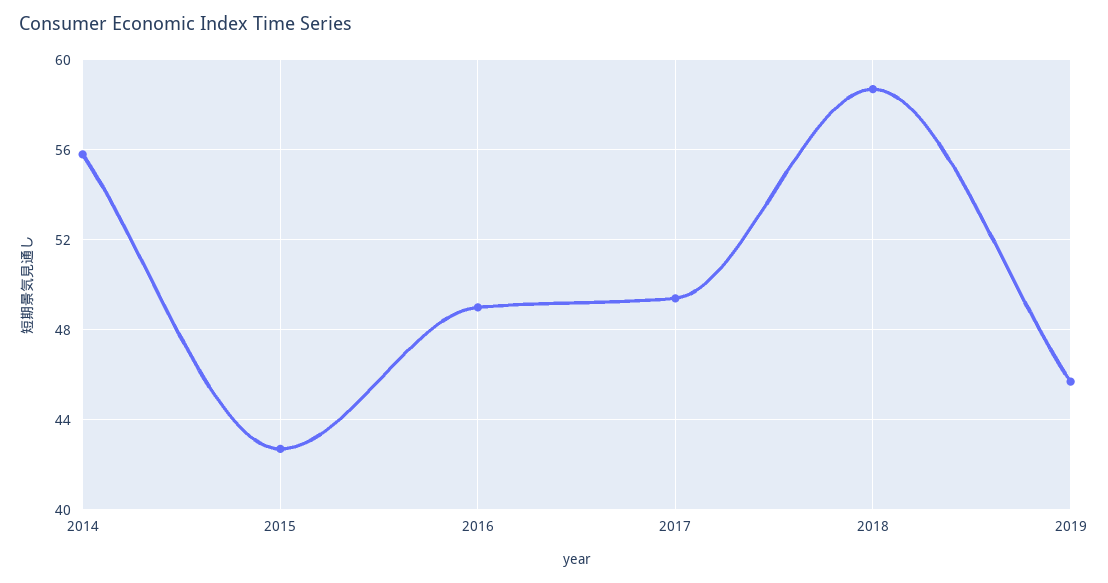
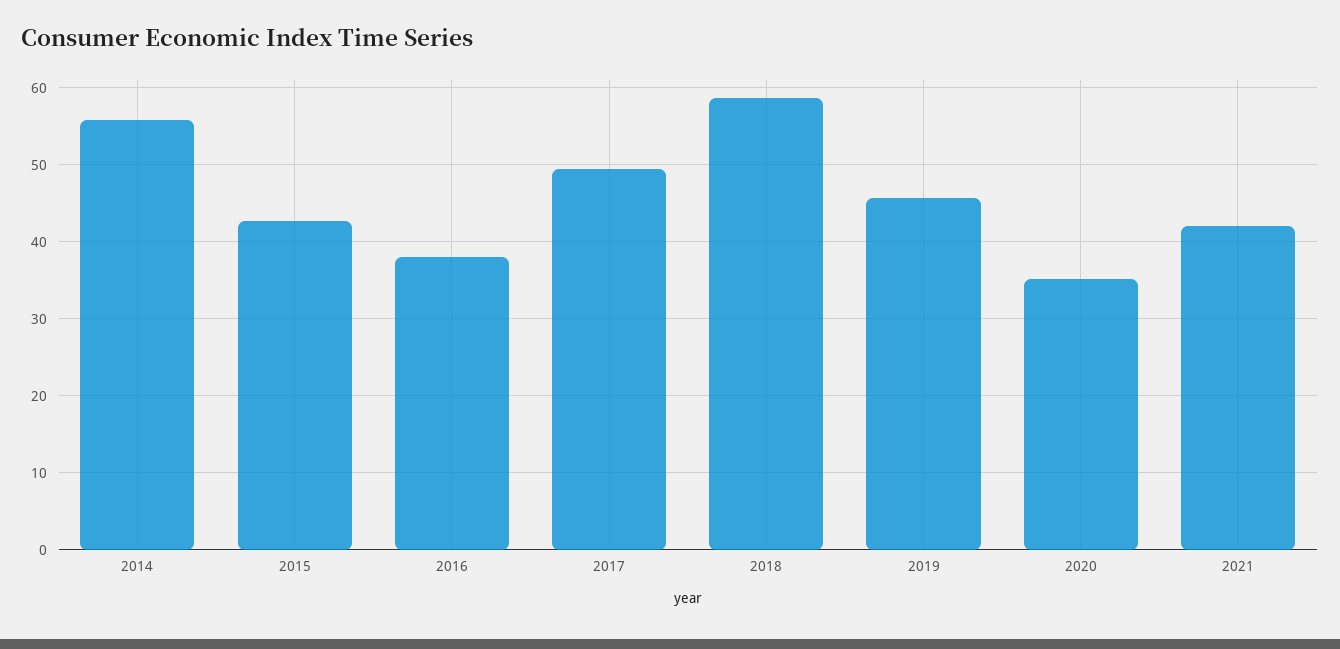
2016: 49 -> 38
2020: none -> 35
2021: none -> 42

